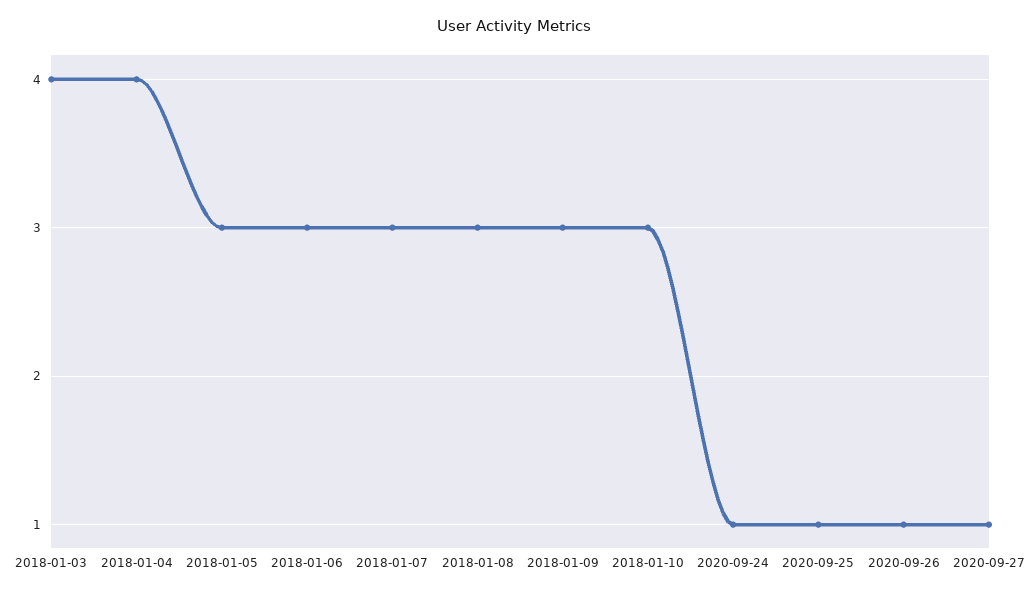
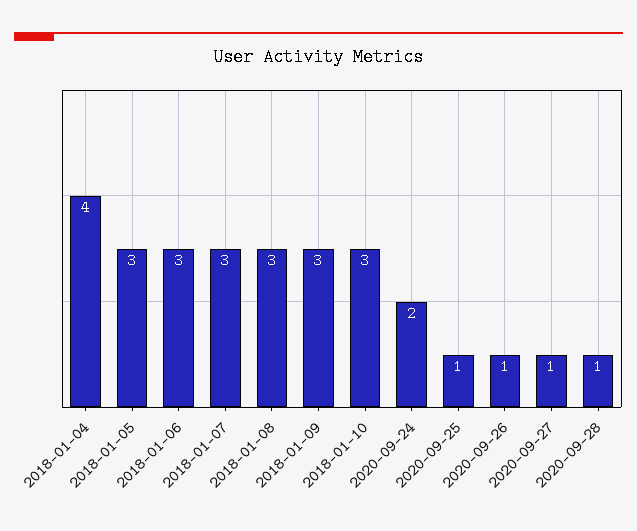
2018-01-03: 4 -> none
2020-09-24: 1 -> 2
2020-09-28: none -> 1

